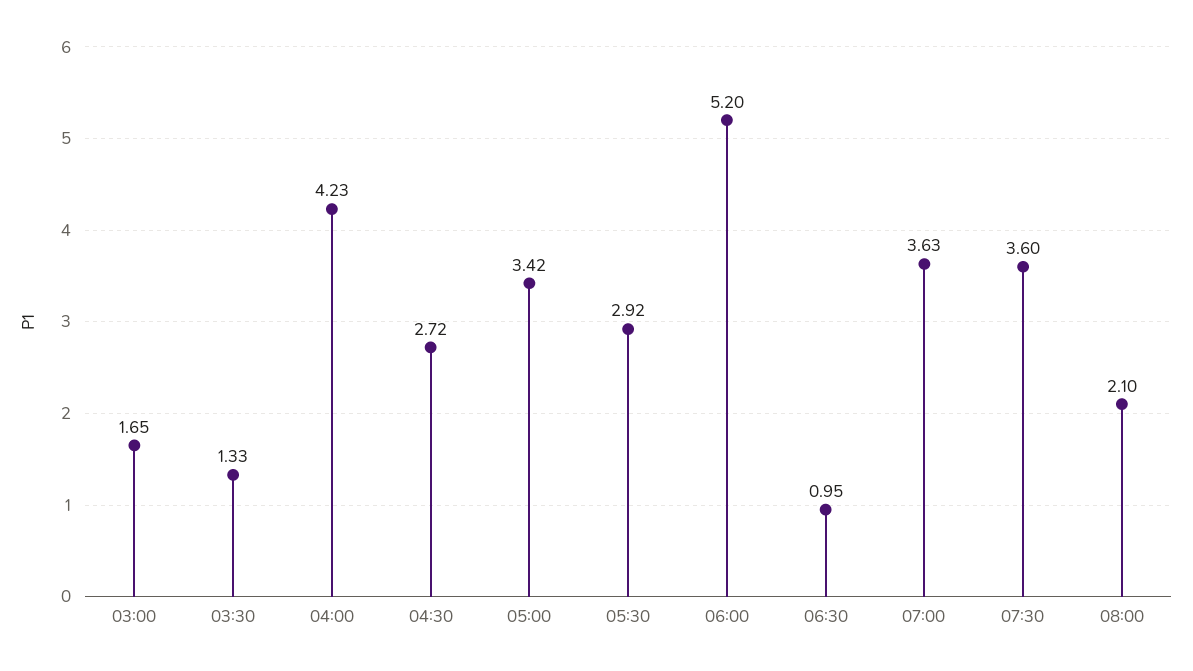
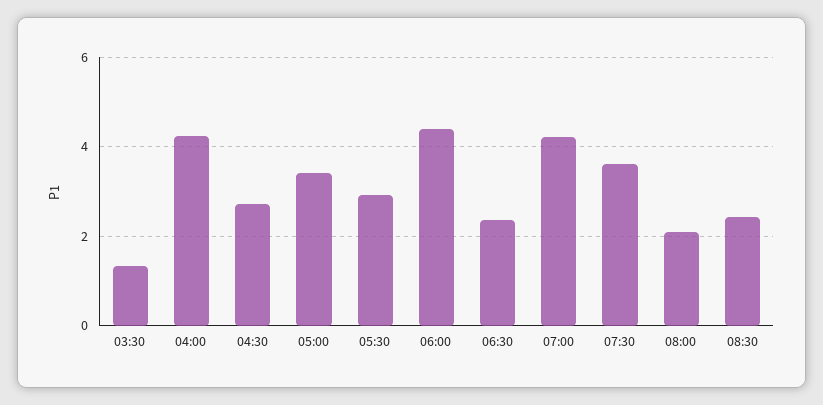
03:00: 1.65 -> none
06:00: 5.2 -> 4.4
06:30: 0.95 -> 2.4
07:00: 3.63 -> 4.2
08:30: none -> 2.4

